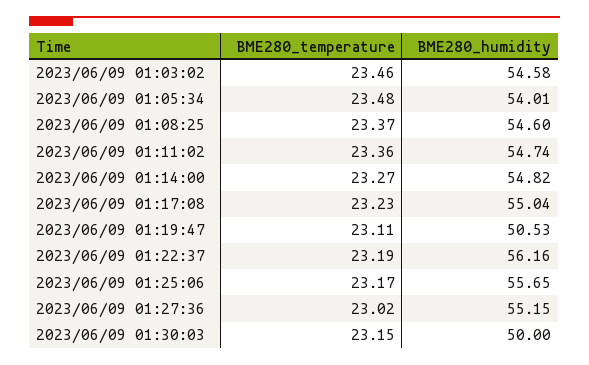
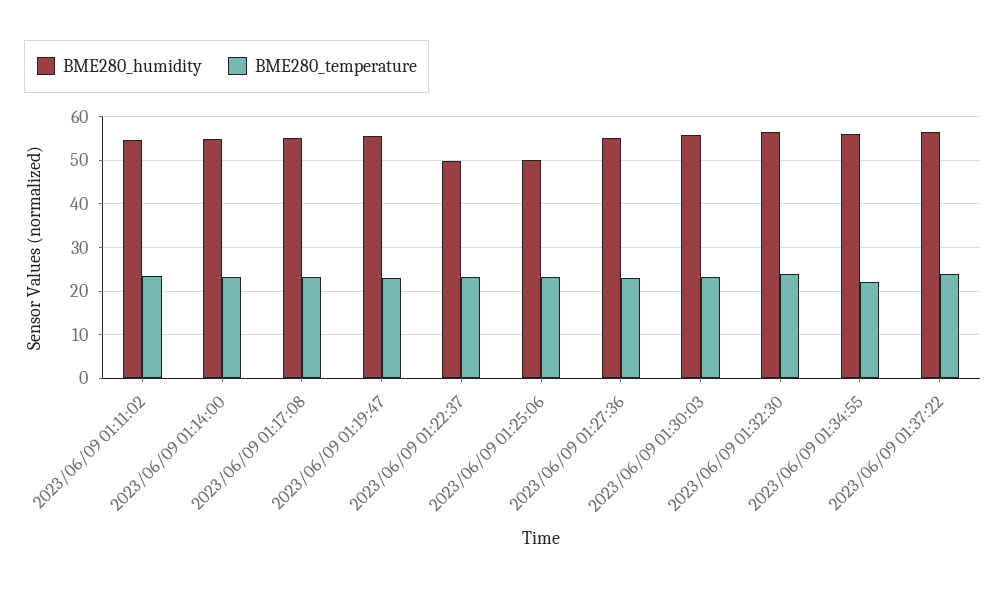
BME280_temperature, 2023/06/09 01:03:02: 23.46 -> none
BME280_humidity, 2023/06/09 01:03:02: 54.58 -> none
BME280_temperature, 2023/06/09 01:05:34: 23.48 -> none
BME280_humidity, 2023/06/09 01:05:34: 54.01 -> none
BME280_temperature, 2023/06/09 01:08:25: 23.37 -> none
BME280_humidity, 2023/06/09 01:08:25: 54.6 -> none
BME280_humidity, 2023/06/09 01:19:47: 50.53 -> 56
BME280_humidity, 2023/06/09 01:22:37: 56.16 -> 50
BME280_humidity, 2023/06/09 01:25:06: 55.65 -> 50
BME280_humidity, 2023/06/09 01:30:03: 50 -> 56
BME280_humidity, 2023/06/09 01:32:30: none -> 56
BME280_temperature, 2023/06/09 01:32:30: none -> 24
BME280_humidity, 2023/06/09 01:34:55: none -> 56
BME280_temperature, 2023/06/09 01:34:55: none -> 22
BME280_humidity, 2023/06/09 01:37:22: none -> 56
BME280_temperature, 2023/06/09 01:37:22: none -> 24

